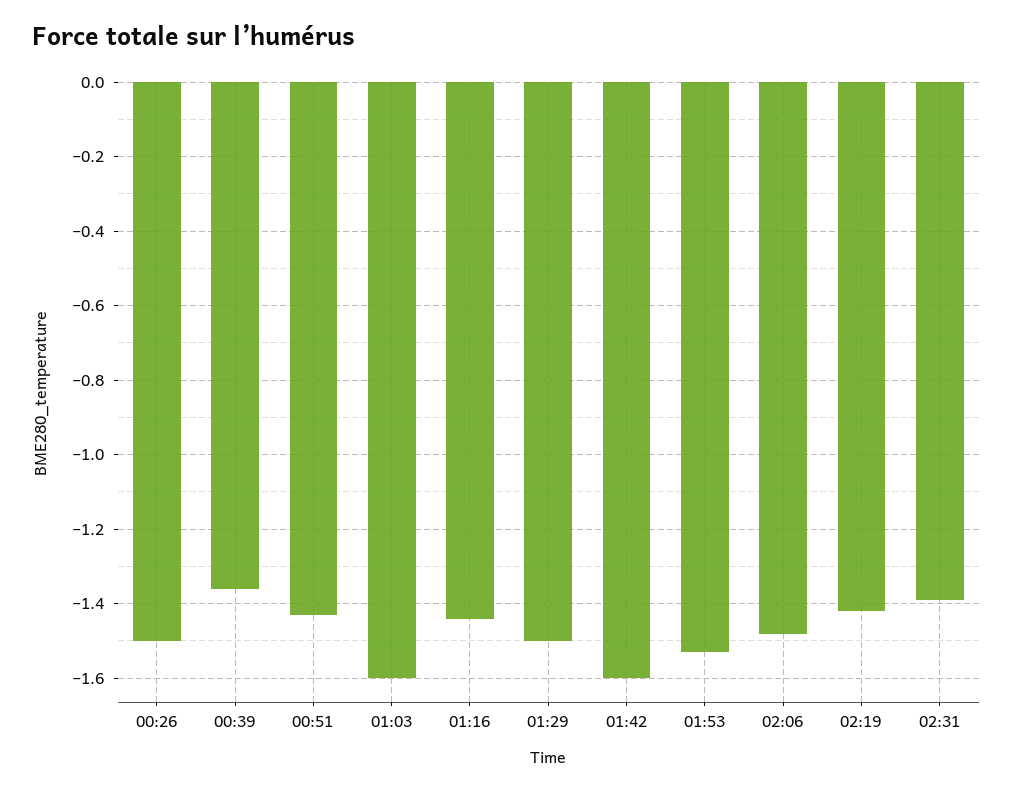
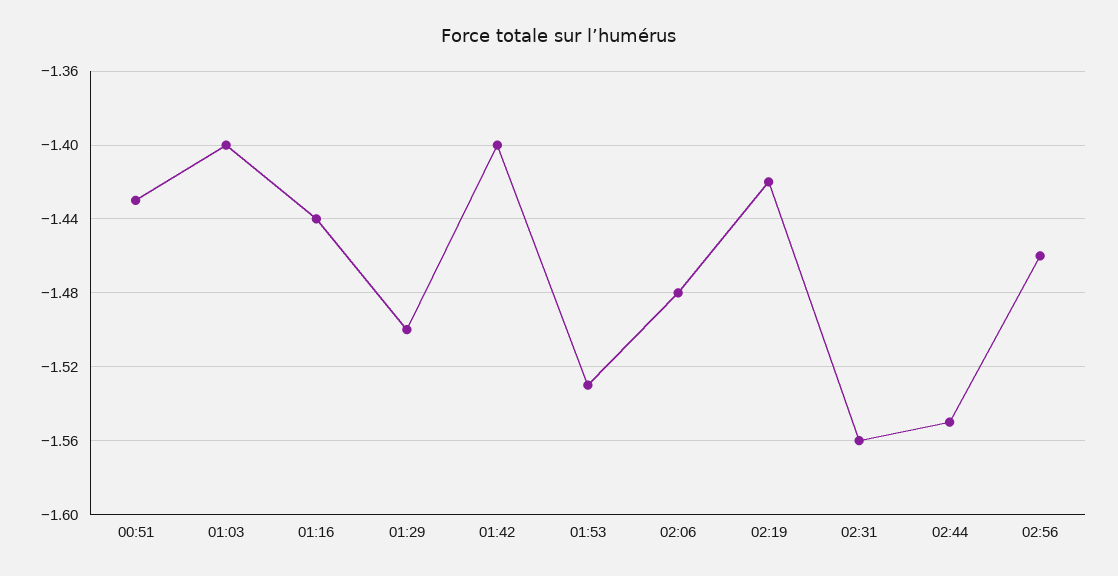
00:26: -1.5 -> none
00:39: -1.35 -> none
01:03: -1.6 -> -1.4
01:42: -1.6 -> -1.4
02:31: -1.4 -> -1.56
02:44: none -> -1.55
02:56: none -> -1.46

